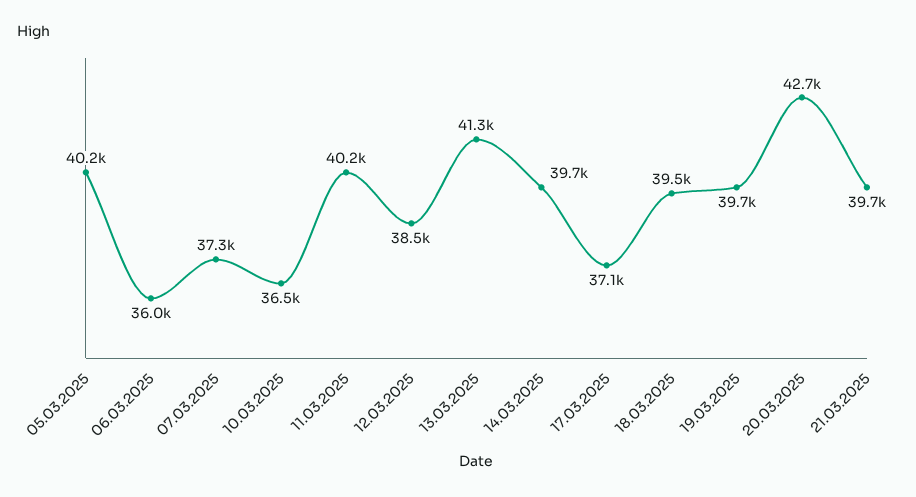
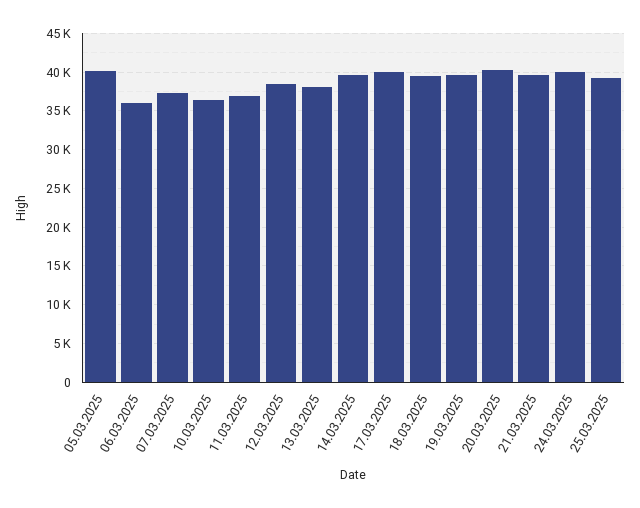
11.03.2025: 40200 -> 37000
13.03.2025: 41300 -> 38000
17.03.2025: 37100 -> 40000
20.03.2025: 42700 -> 40000
24.03.2025: none -> 40000
25.03.2025: none -> 39000

